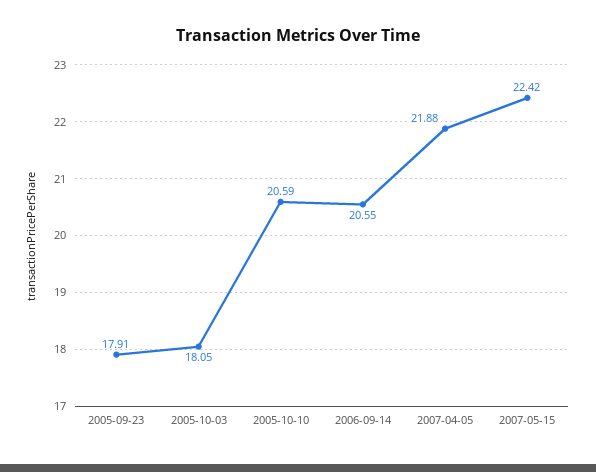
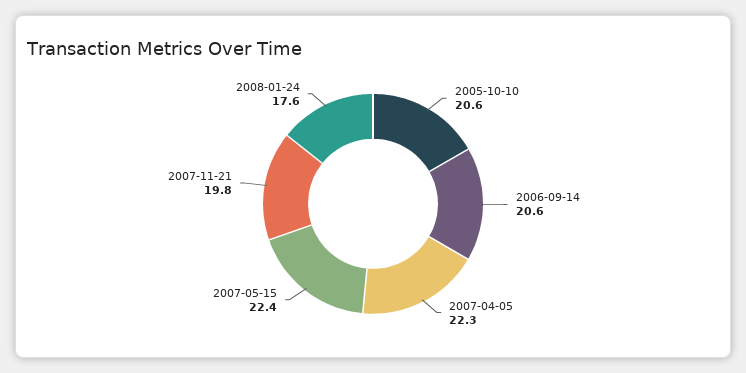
2005-09-23: 17.91 -> none
2005-10-03: 18.05 -> none
2007-04-05: 21.88 -> 22.3
2007-11-21: none -> 19.8
2008-01-24: none -> 17.6

